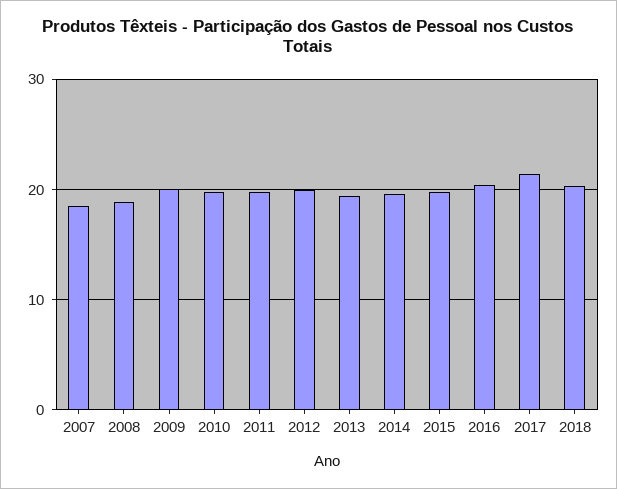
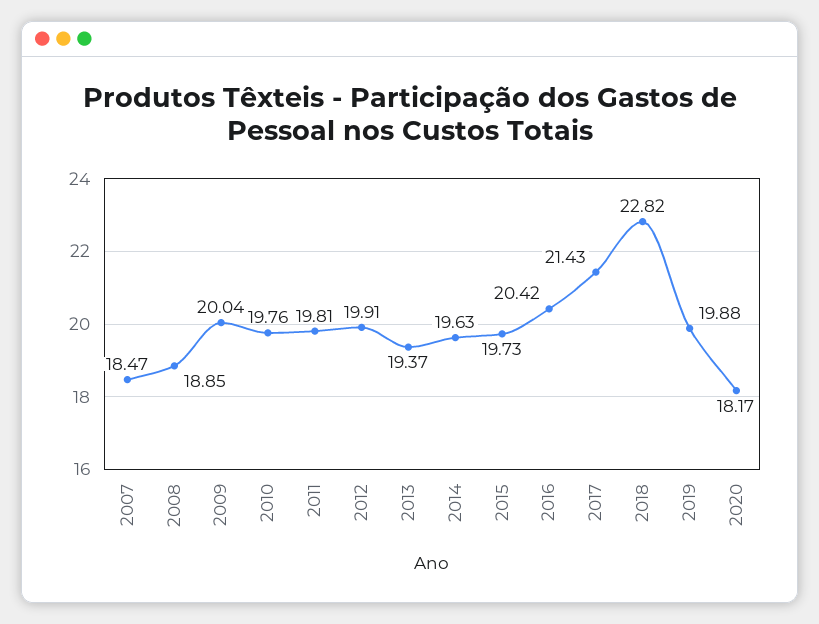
2018: 20 -> 22.82
2019: none -> 19.88
2020: none -> 18.17

